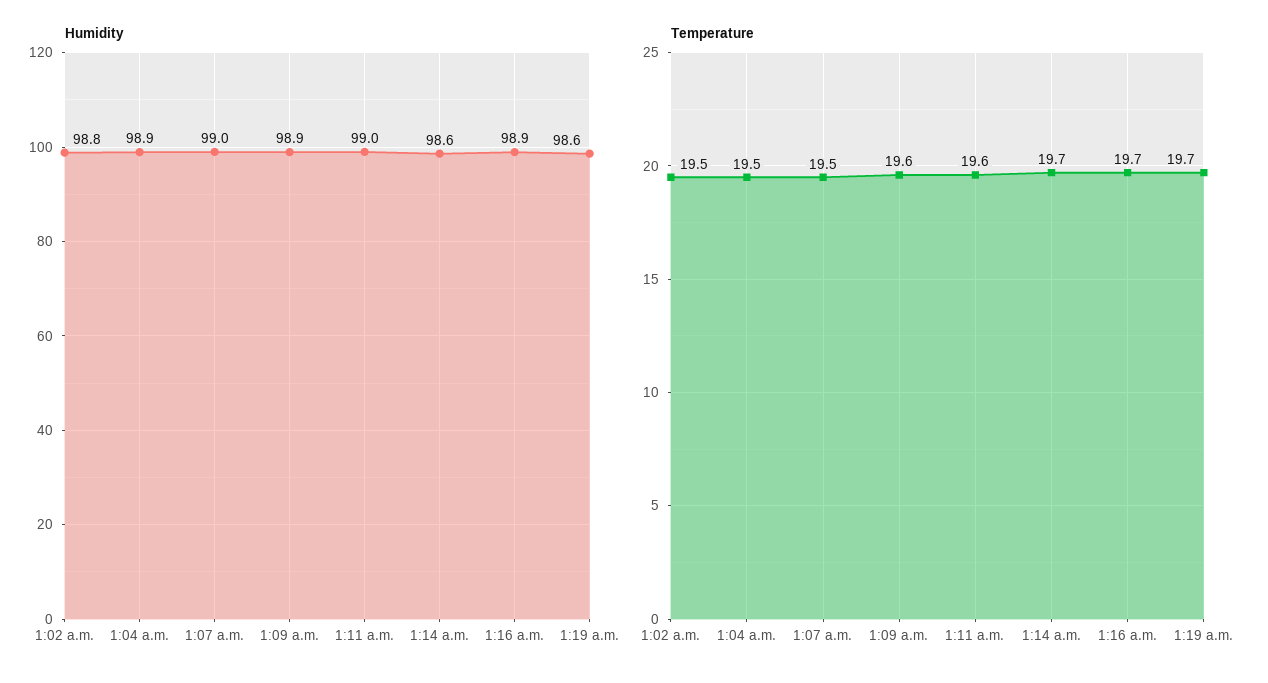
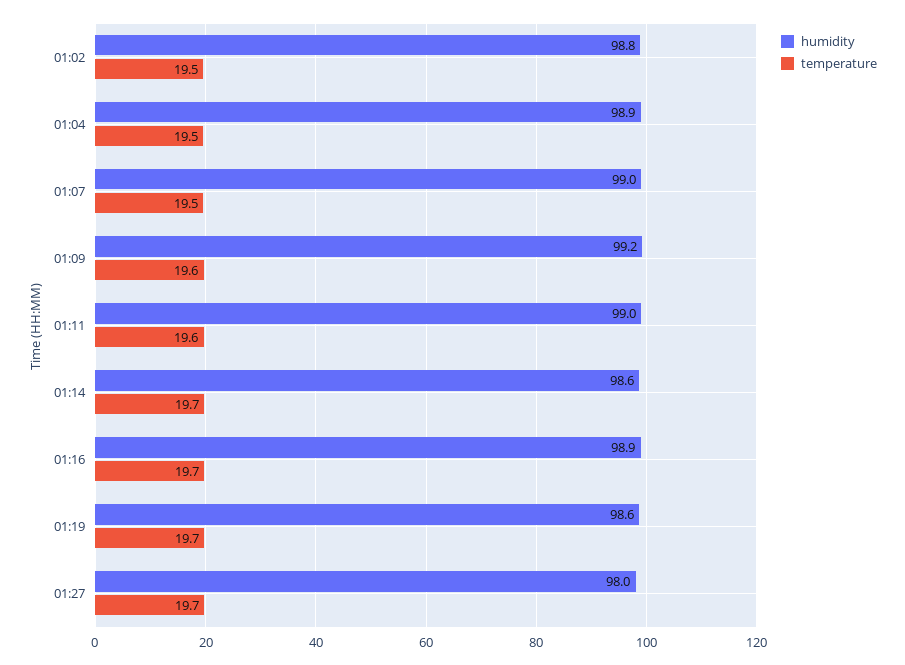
Humidity, 1:09 a.m.: 98.9 -> 99.2
Humidity, 01:27: none -> 98
Temperature, 01:27: none -> 19.7

